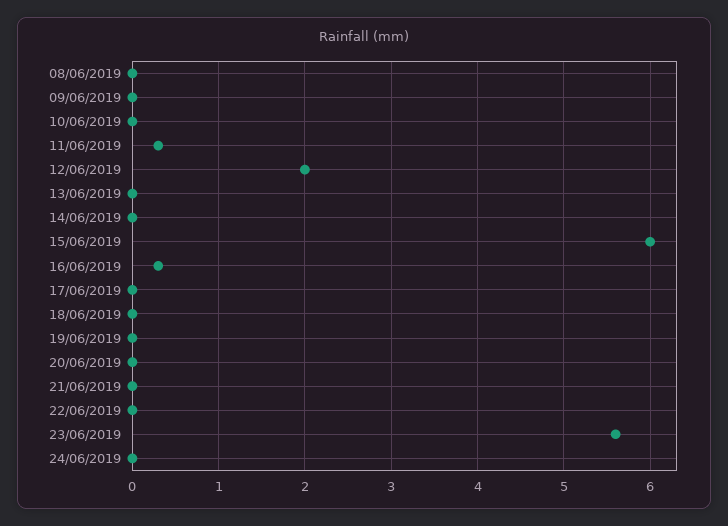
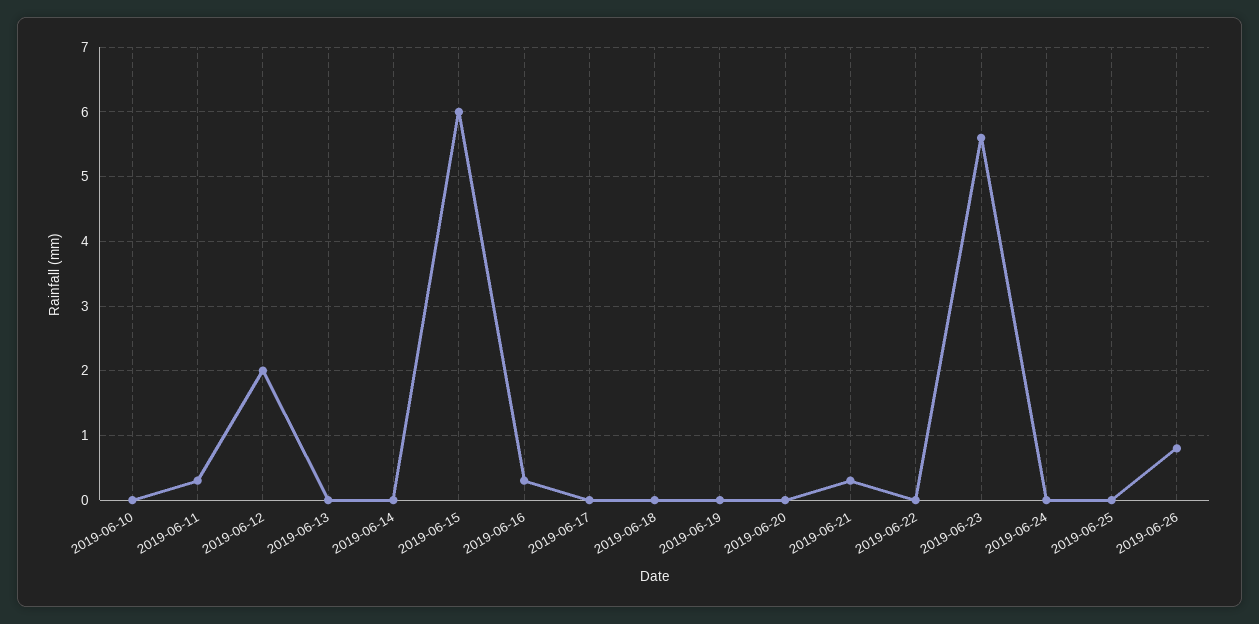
08/06/2019: 0 -> none
09/06/2019: 0 -> none
21/06/2019: 0 -> 0.3
2019-06-25: none -> 0
2019-06-26: none -> 0.8

